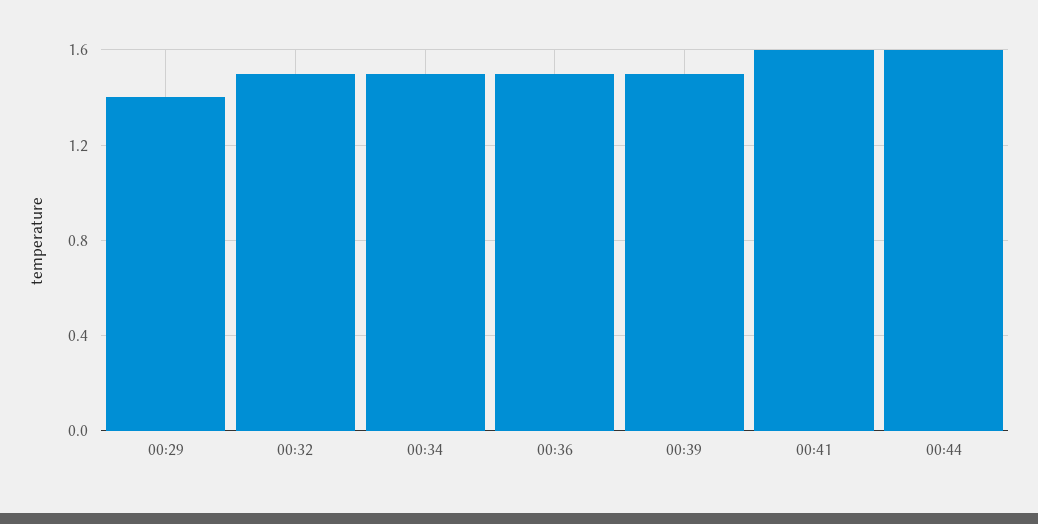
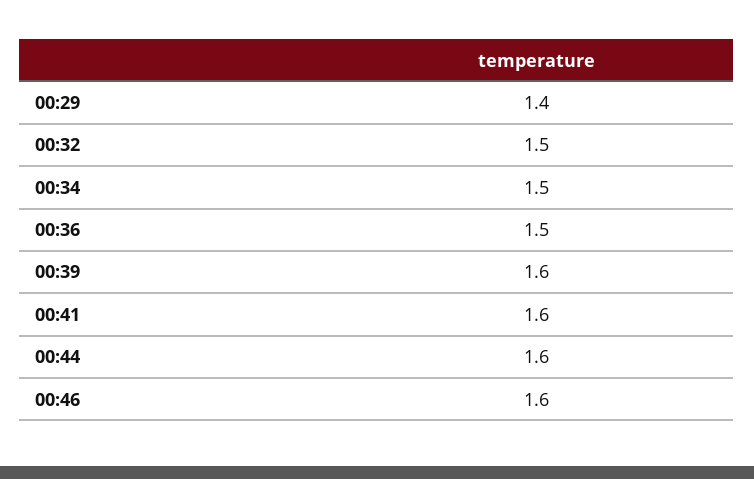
00:39: 1.5 -> 1.6
00:46: none -> 1.6

